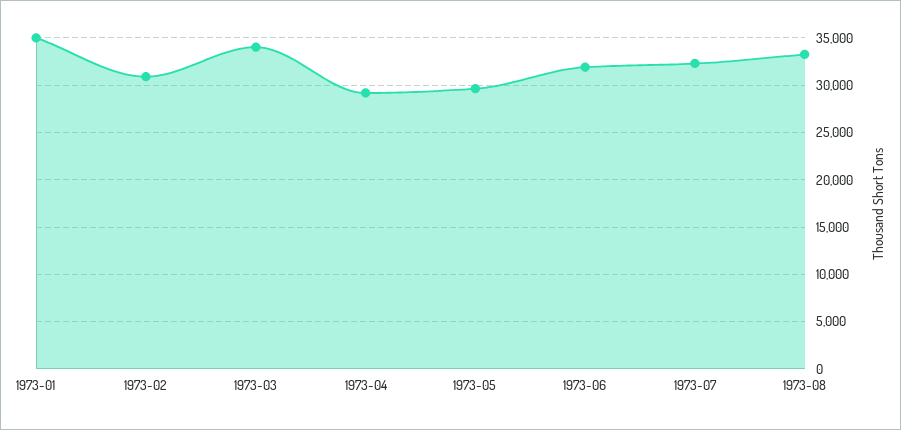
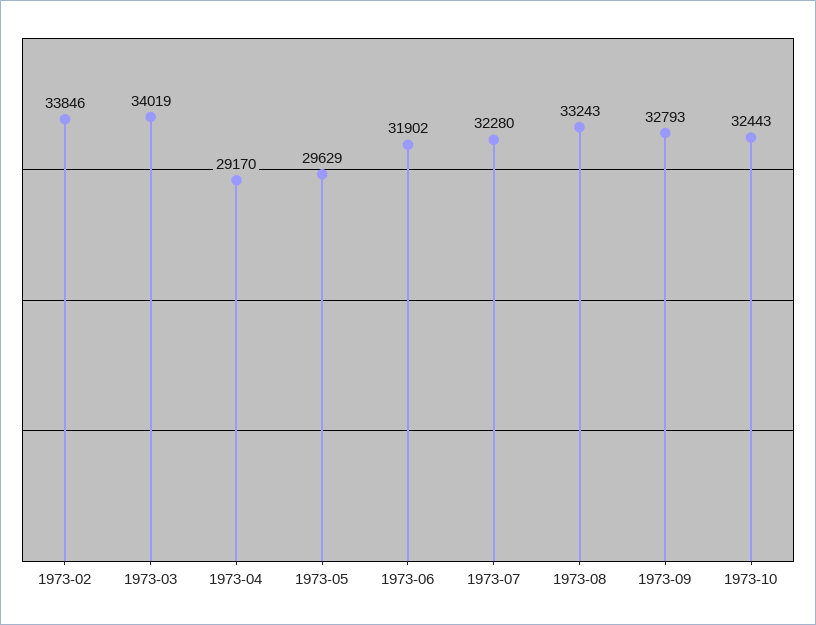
1973-01: 35000 -> none
1973-02: 31000 -> 33846
1973-09: none -> 32793
1973-10: none -> 32443

